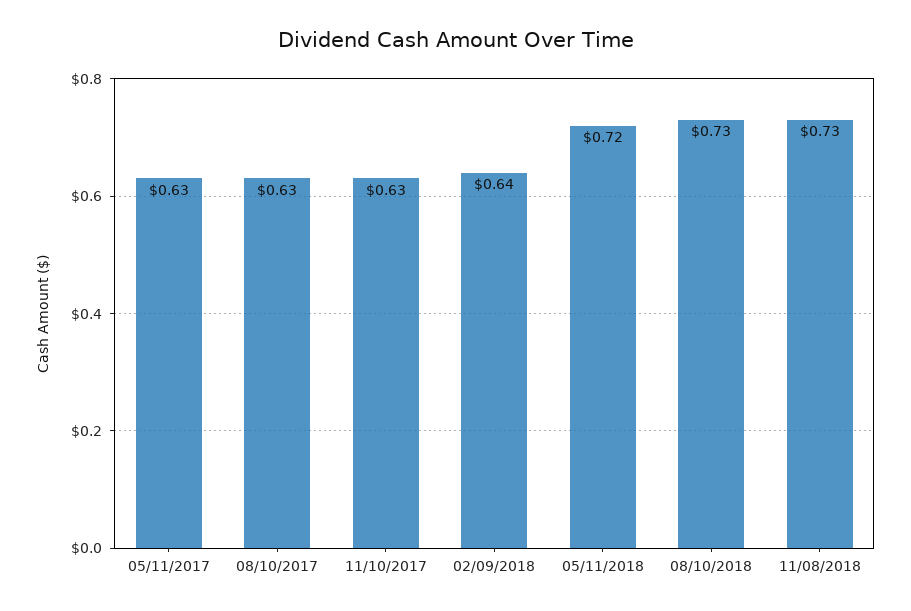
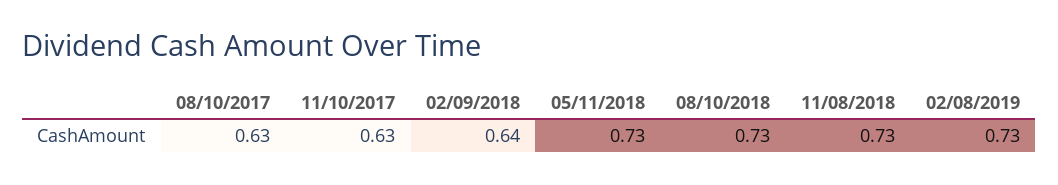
05/11/2017: 0.63 -> none
05/11/2018: 0.72 -> 0.73
02/08/2019: none -> 0.73

